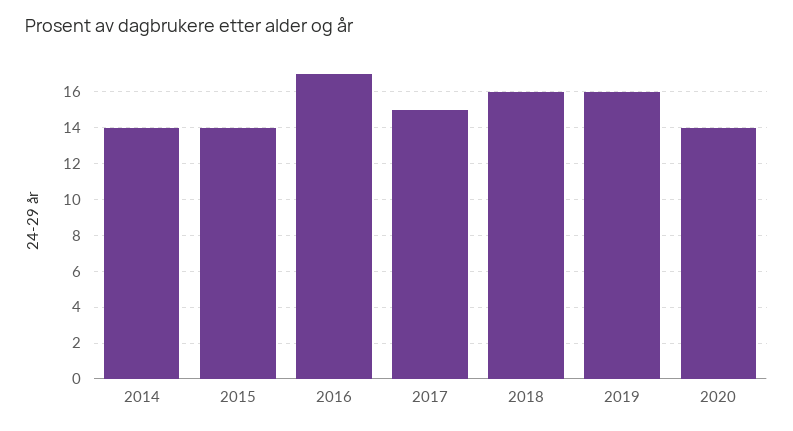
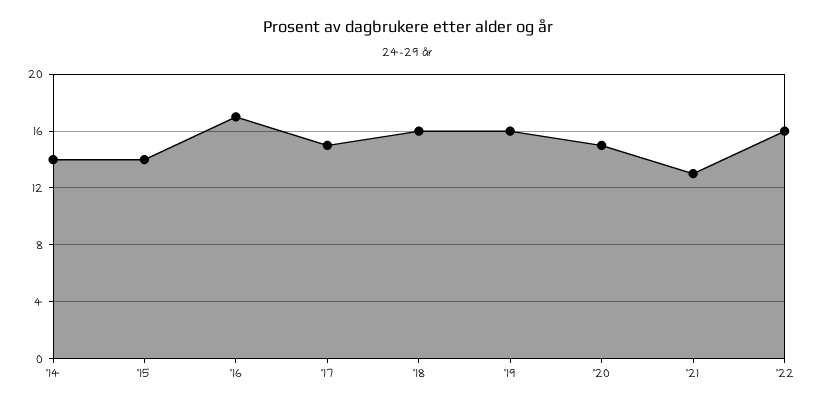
2020: 14 -> 15
'21: none -> 13
'22: none -> 16

